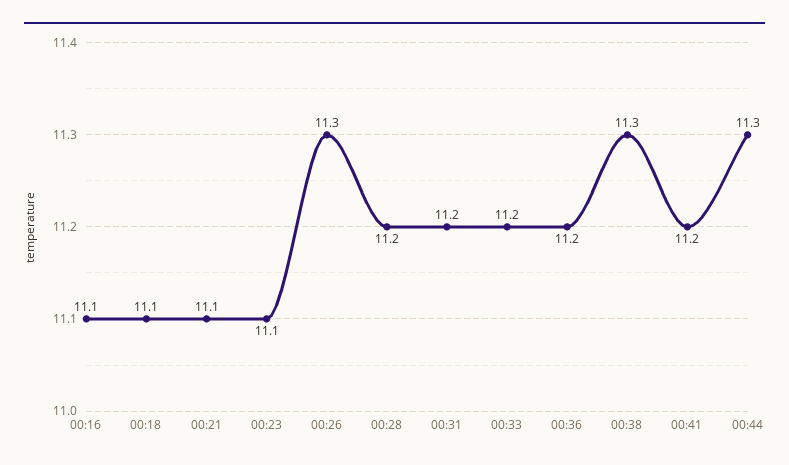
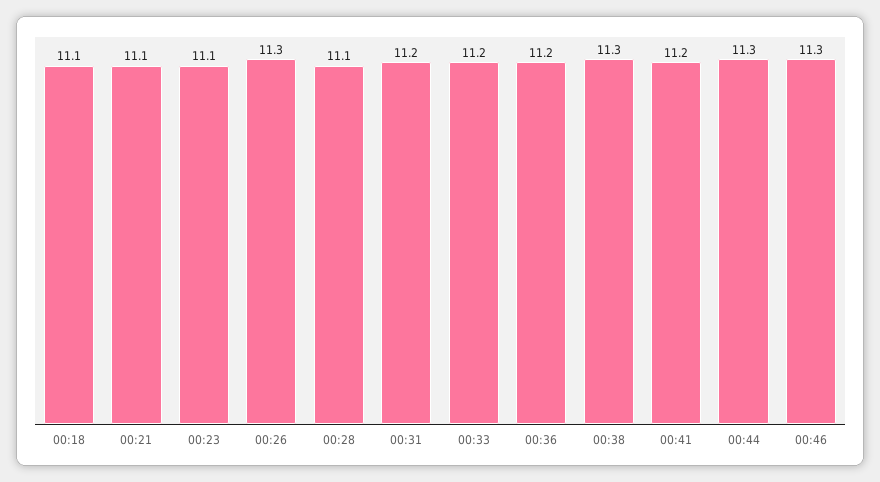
00:16: 11.1 -> none
00:28: 11.2 -> 11.1
00:46: none -> 11.3

